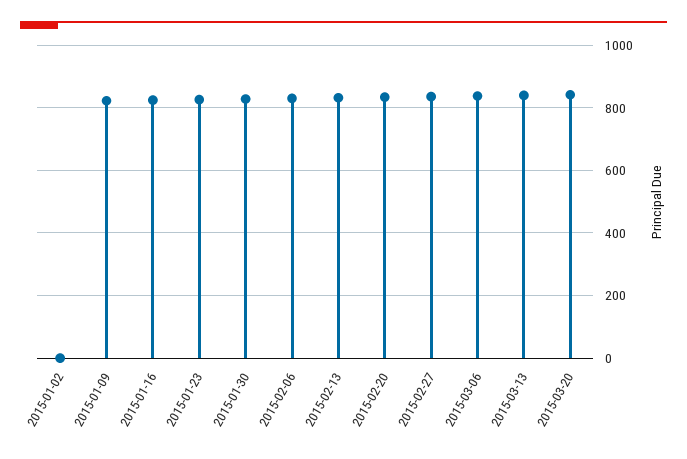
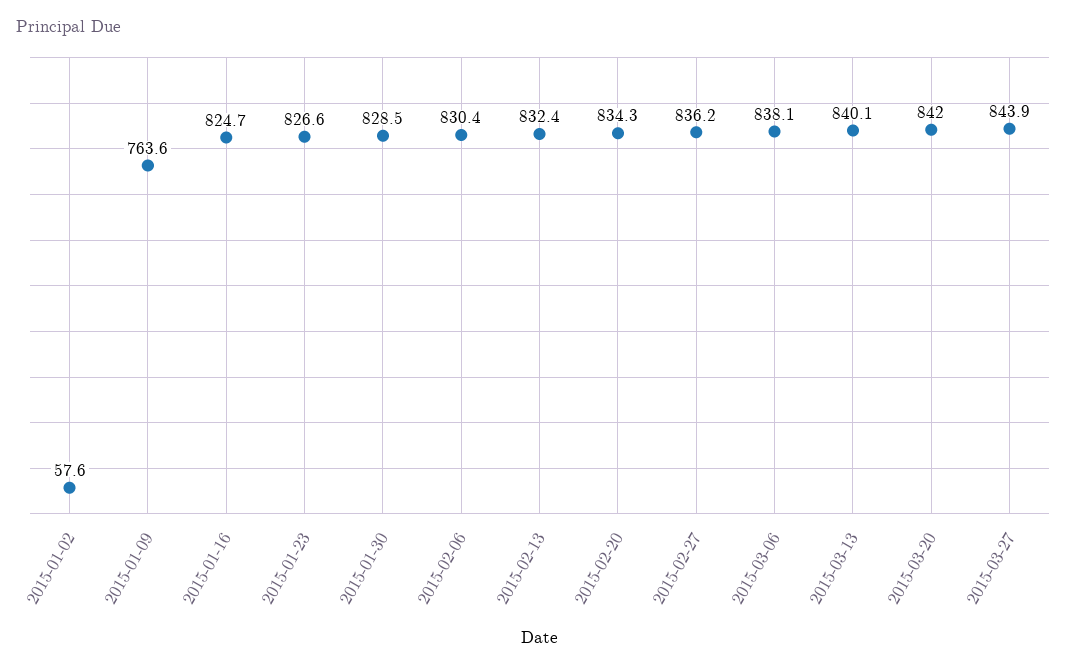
2015-01-02: 0 -> 57.6
2015-01-09: 820 -> 763.6
2015-03-27: none -> 843.9

